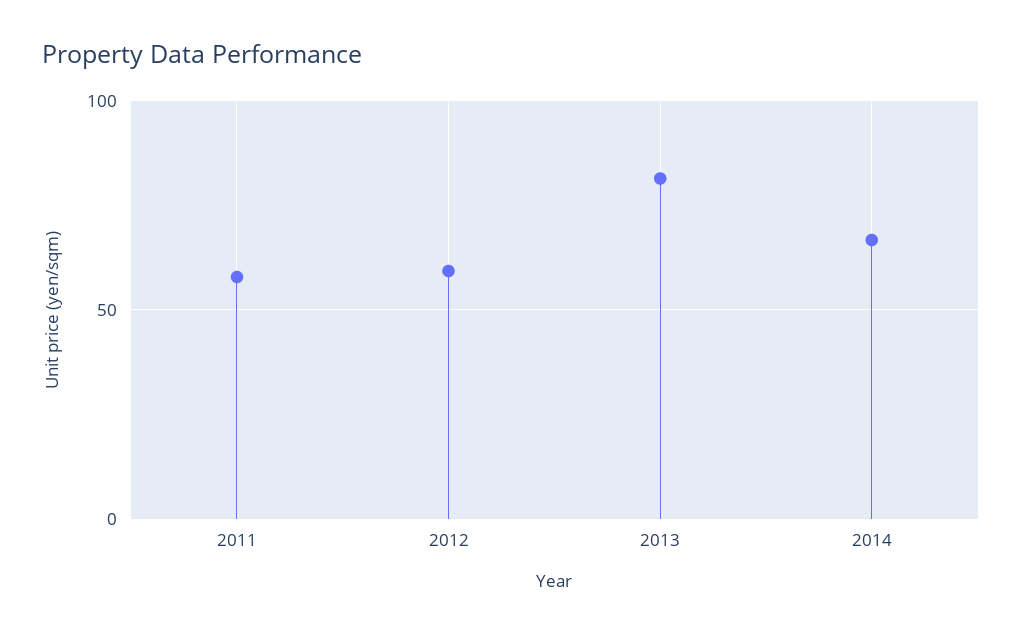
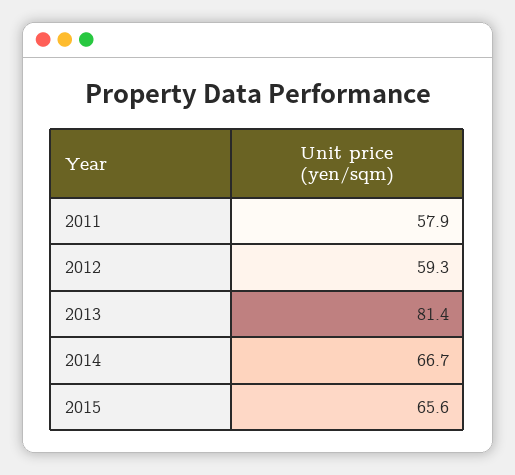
2015: none -> 65.6

